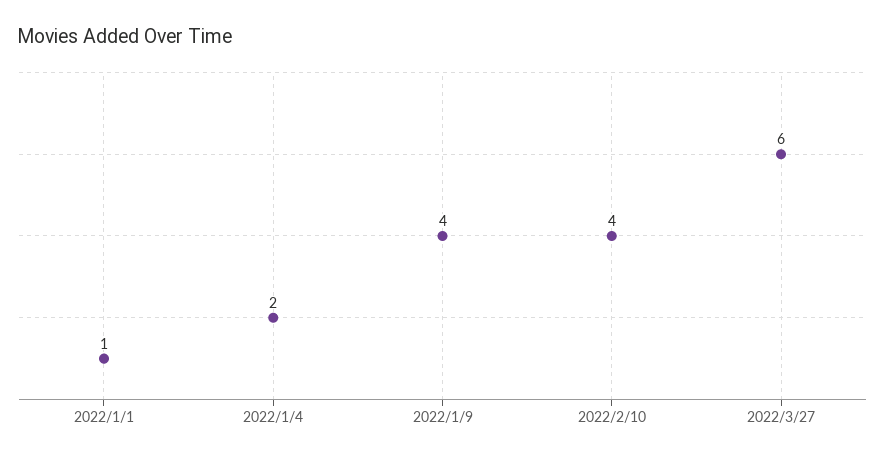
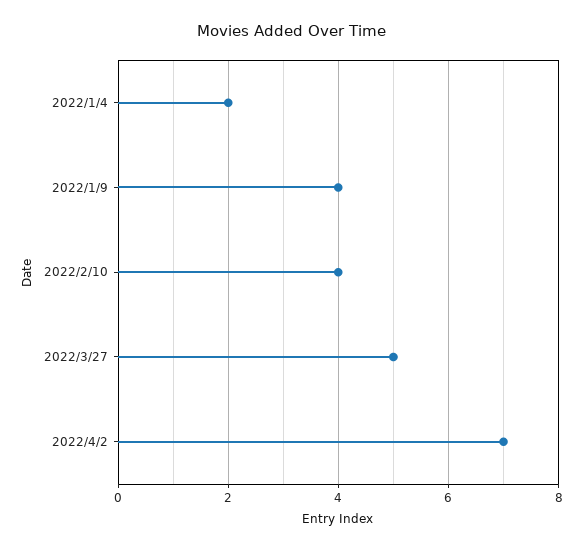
2022/1/1: 1 -> none
2022/3/27: 6 -> 5
2022/4/2: none -> 7

